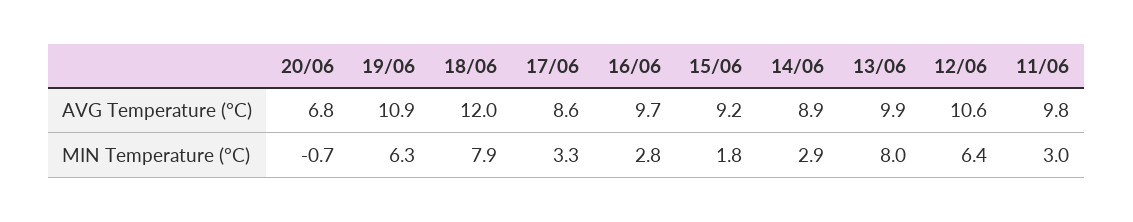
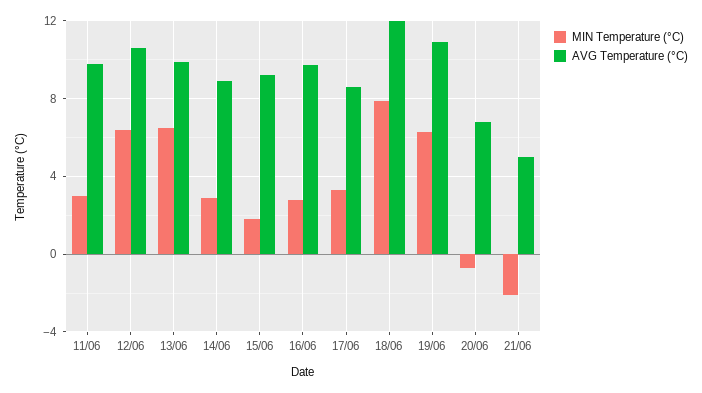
MIN Temperature (°C), 13/06: 8 -> 6.5
MIN Temperature (°C), 21/06: none -> -2
AVG Temperature (°C), 21/06: none -> 5

